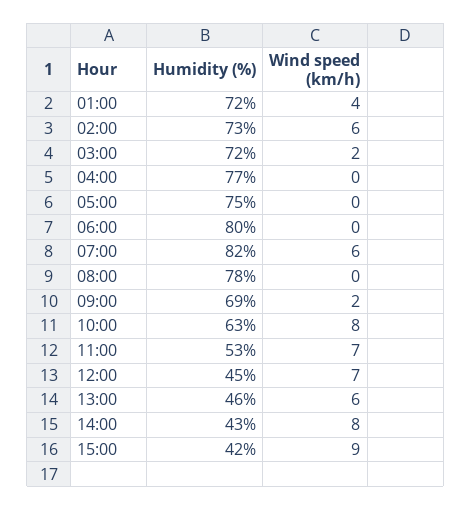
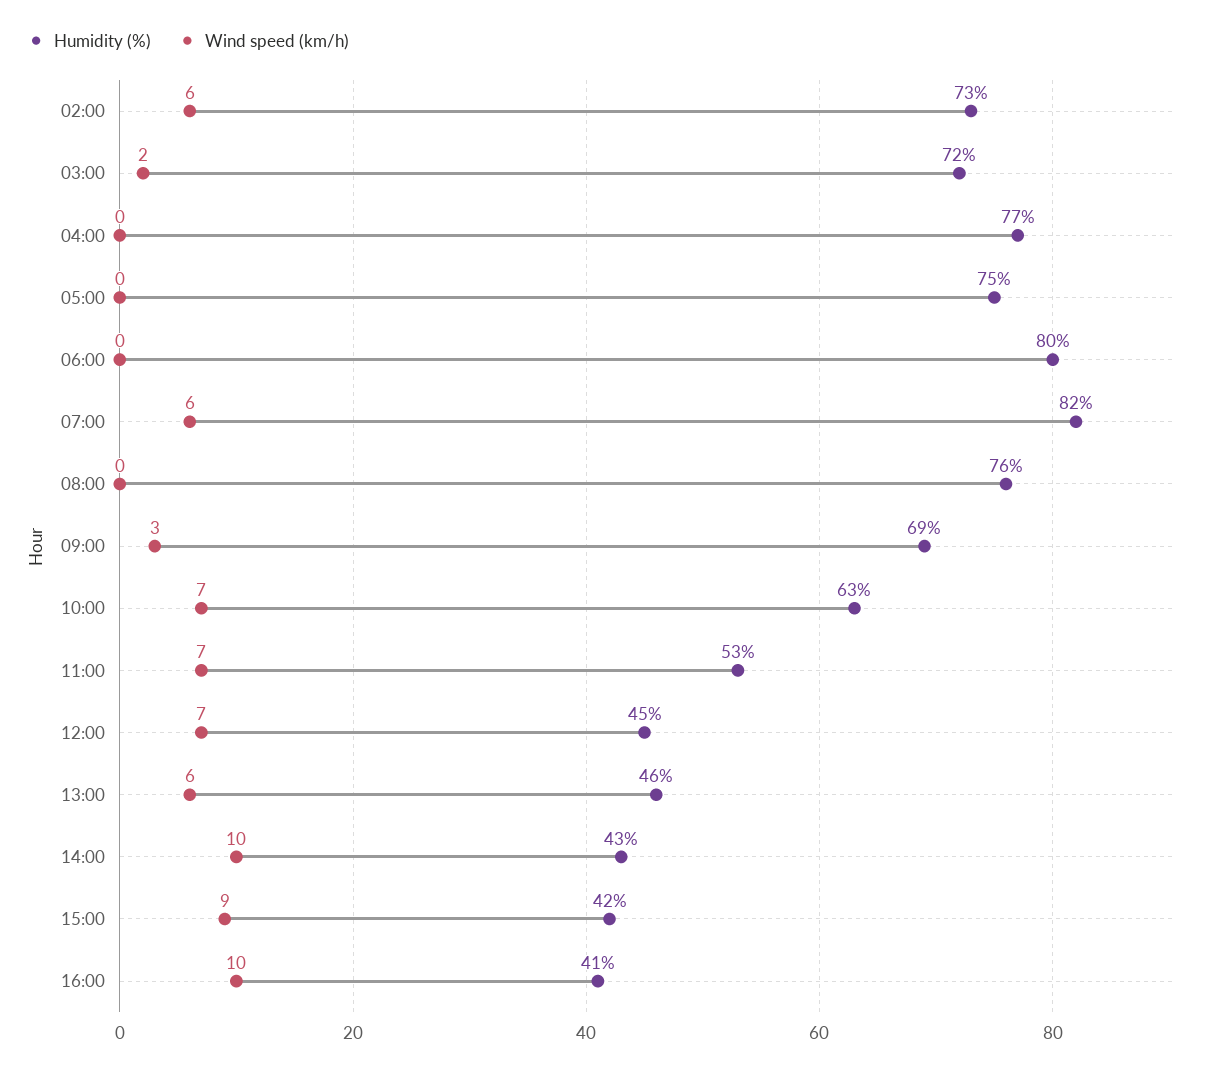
Humidity (%), 01:00: 72 -> none
Wind speed (km/h), 01:00: 4 -> none
Humidity (%), 08:00: 78 -> 76
Wind speed (km/h), 09:00: 2 -> 3
Wind speed (km/h), 10:00: 8 -> 7
Wind speed (km/h), 14:00: 8 -> 10
Humidity (%), 16:00: none -> 41
Wind speed (km/h), 16:00: none -> 10

